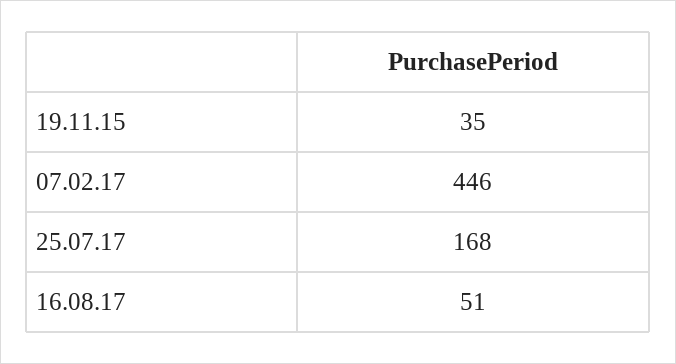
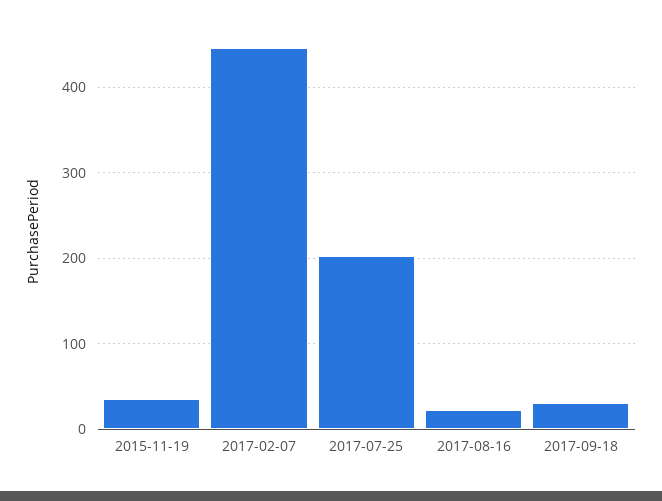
25.07.17: 168 -> 200
16.08.17: 51 -> 20
2017-09-18: none -> 30

